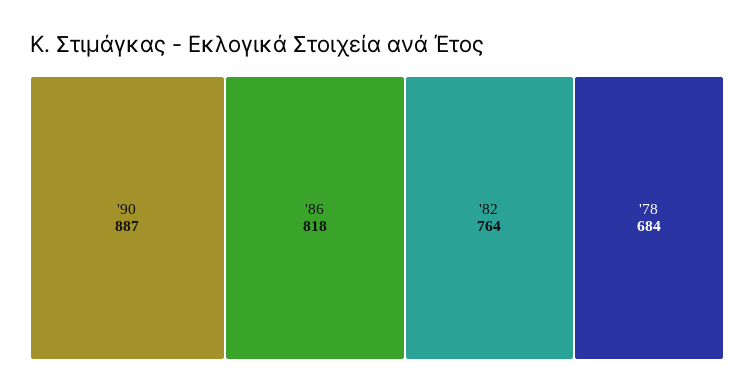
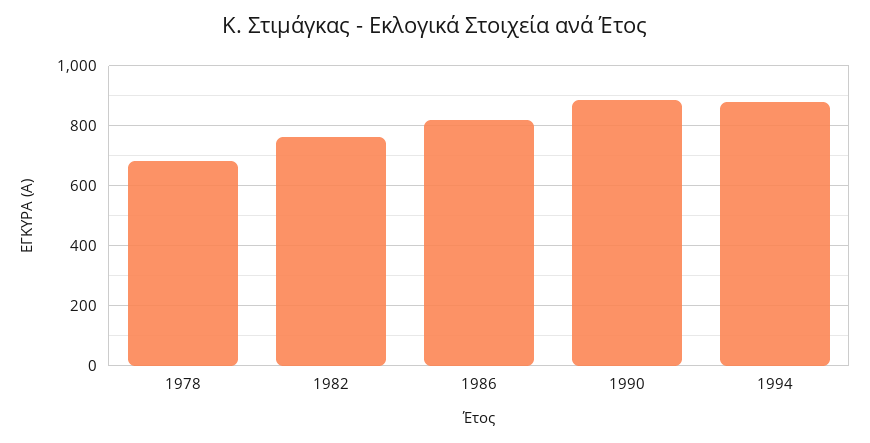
1994: none -> 880

